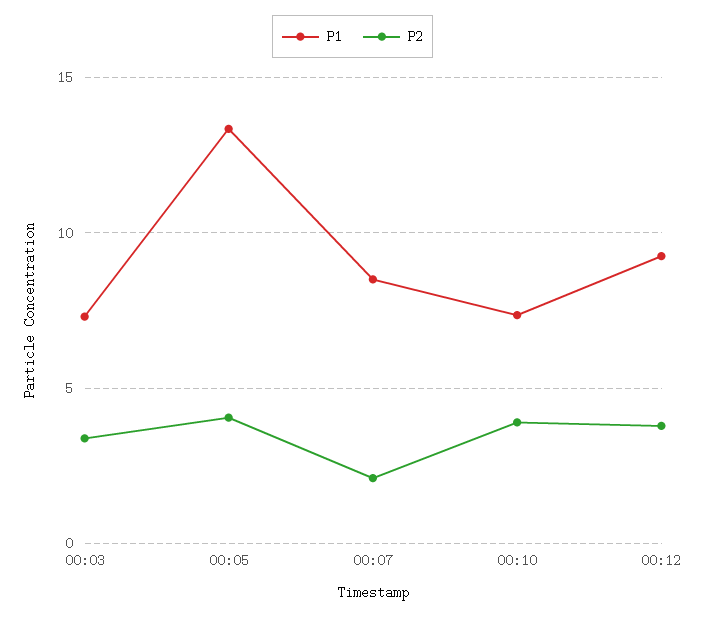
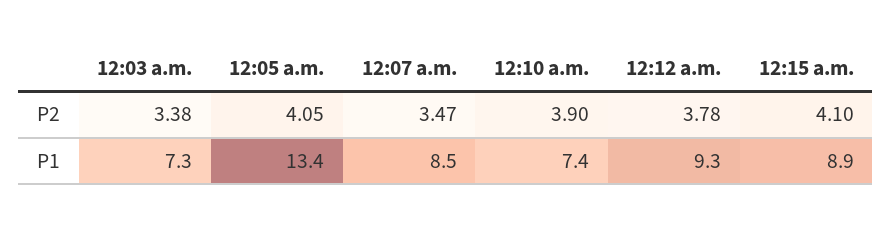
P2, 00:07: 2 -> 3.47
P2, 12:15 a.m.: none -> 4.1
P1, 12:15 a.m.: none -> 8.9

